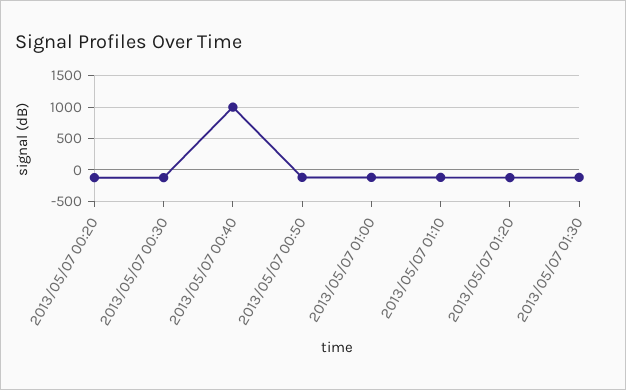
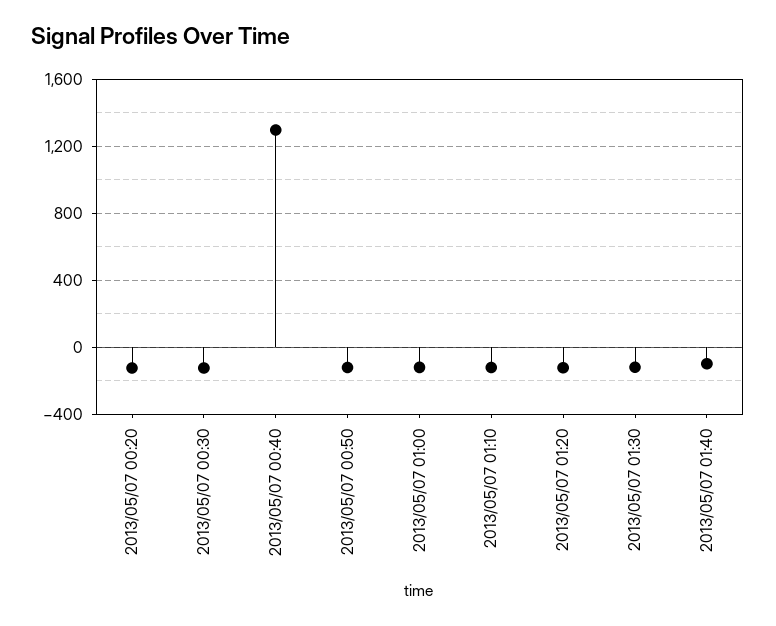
2013/05/07 00:40: 1000 -> 1300
2013/05/07 01:40: none -> -100

